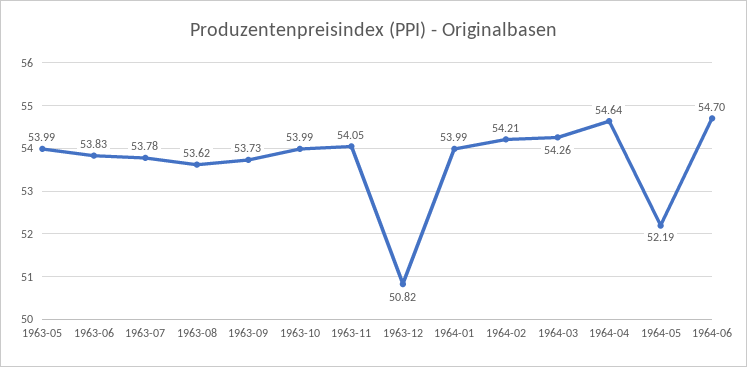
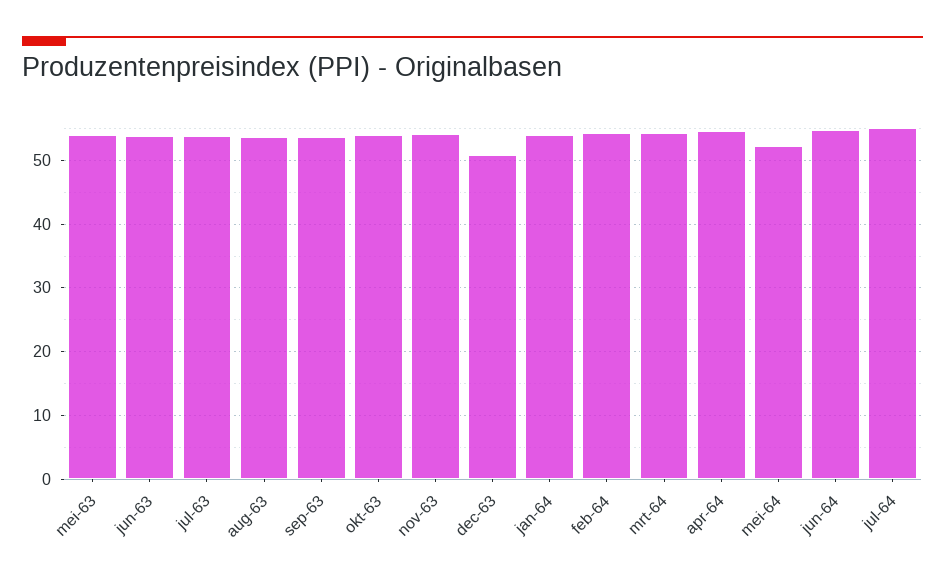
jul-64: none -> 55

